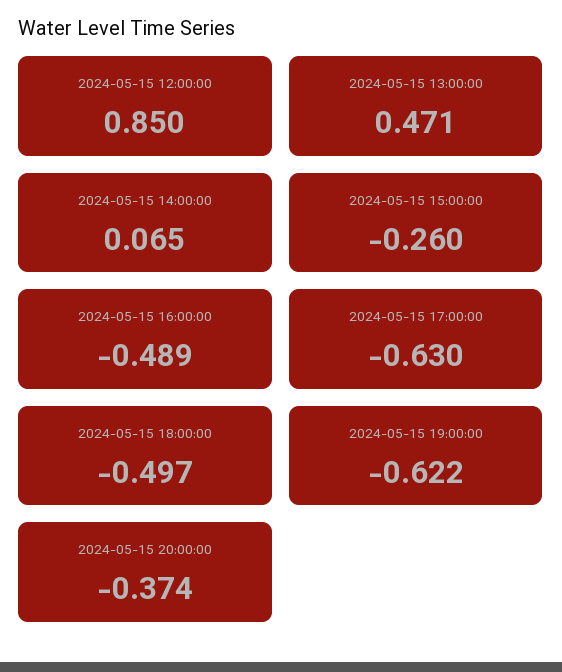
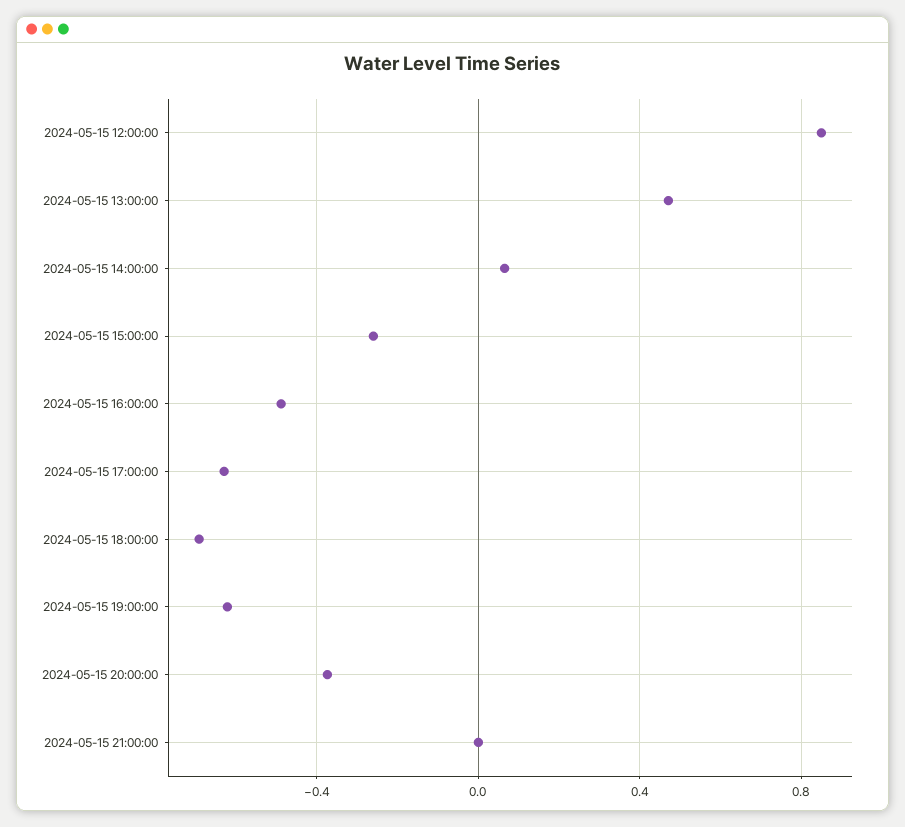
2024-05-15 18:00:00: -0.497 -> -0.7
2024-05-15 21:00:00: none -> 0

